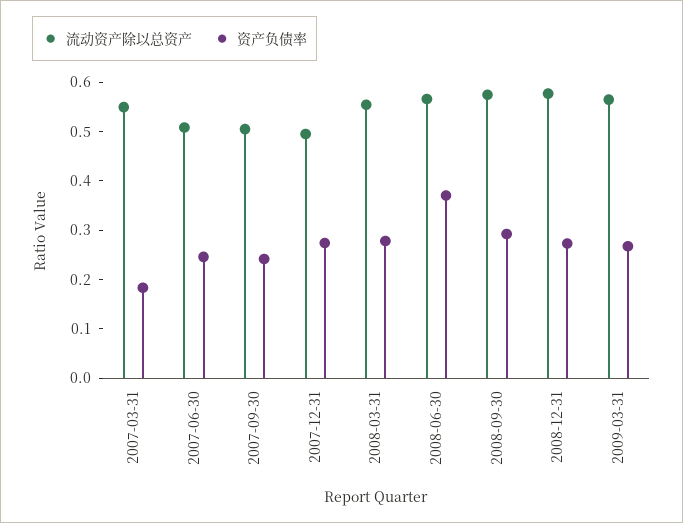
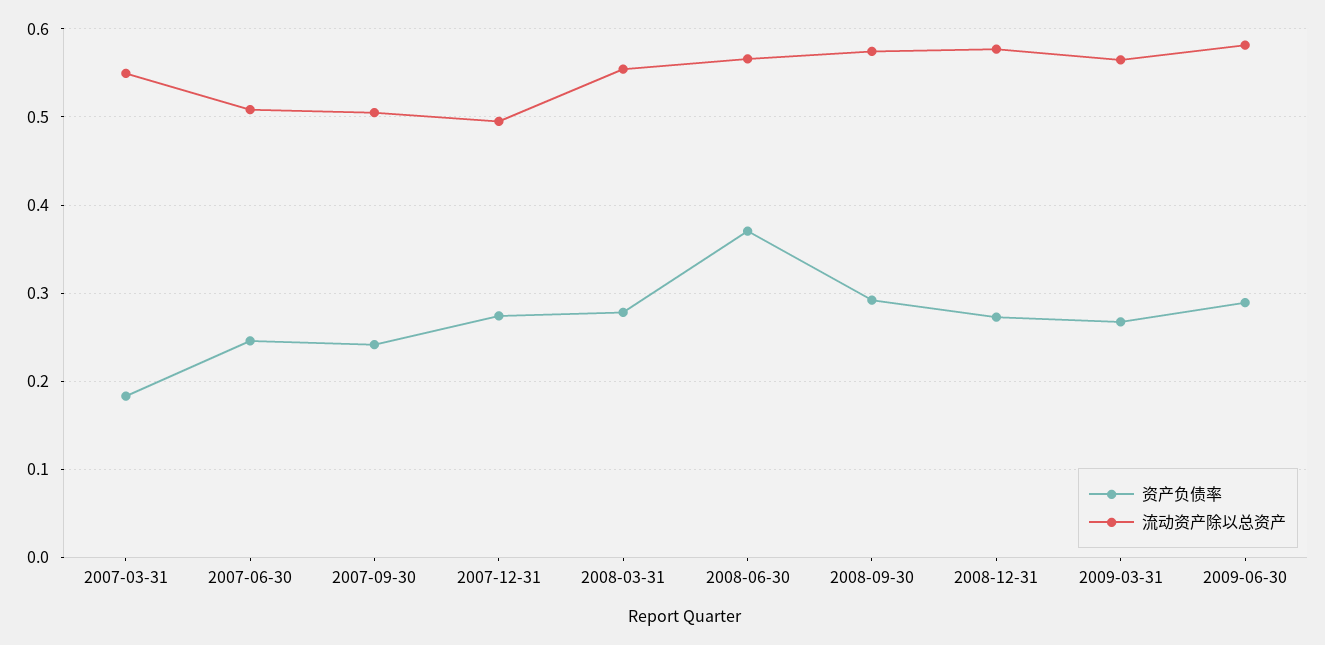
资产负债率, 2009-06-30: none -> 0.29
流动资产除以总资产, 2009-06-30: none -> 0.58

